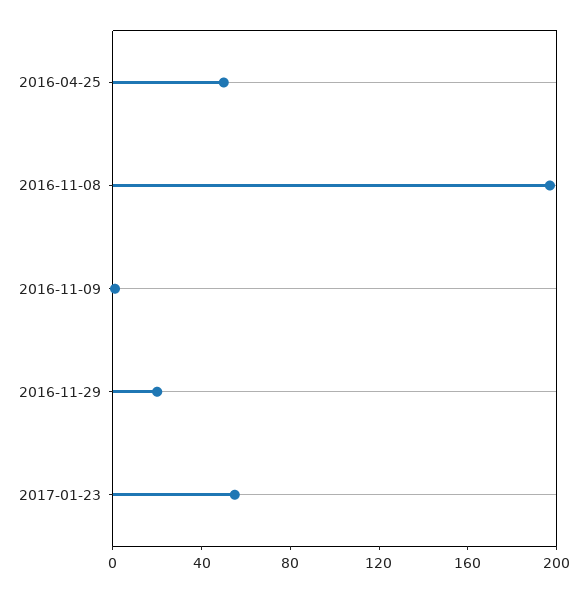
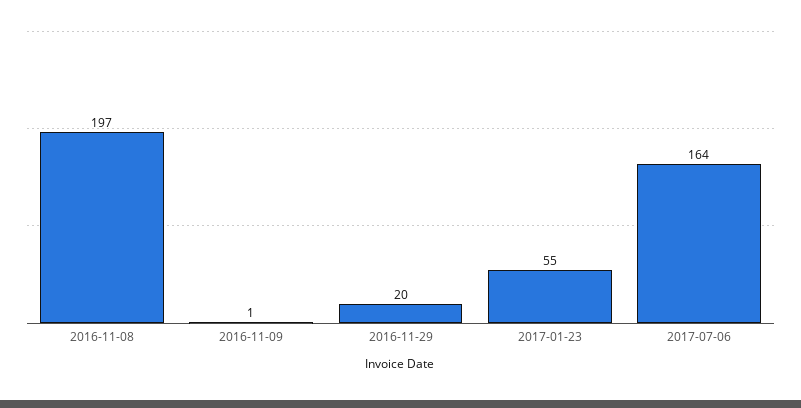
2016-04-25: 50 -> none
2017-07-06: none -> 164

